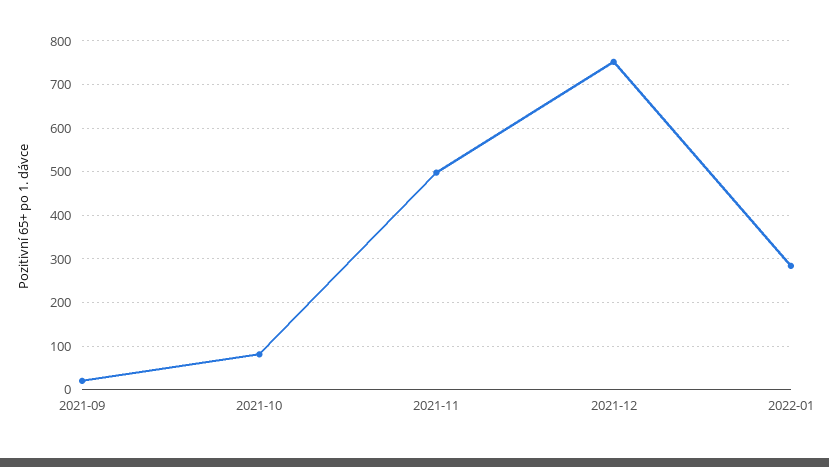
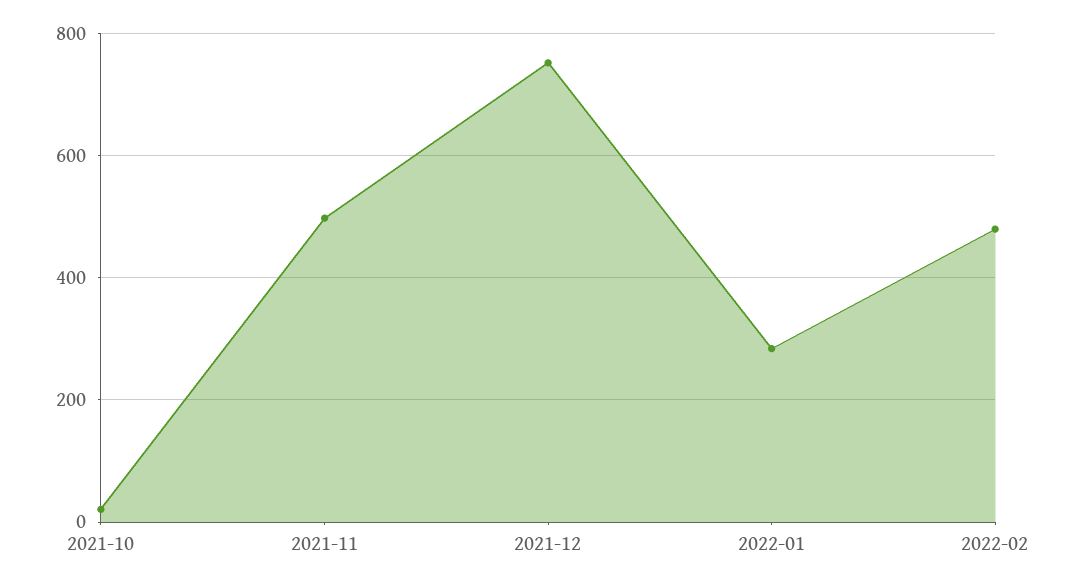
2021-09: 20 -> none
2021-10: 80 -> 20
2022-02: none -> 480

